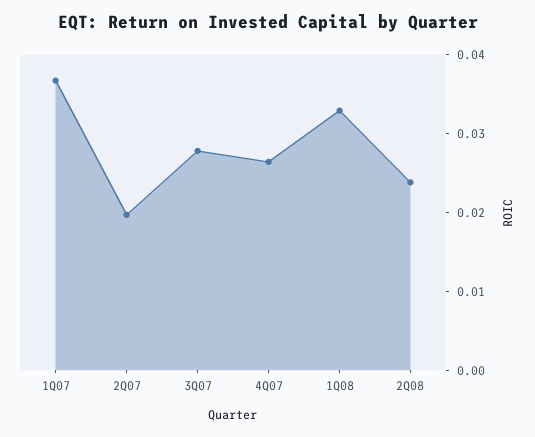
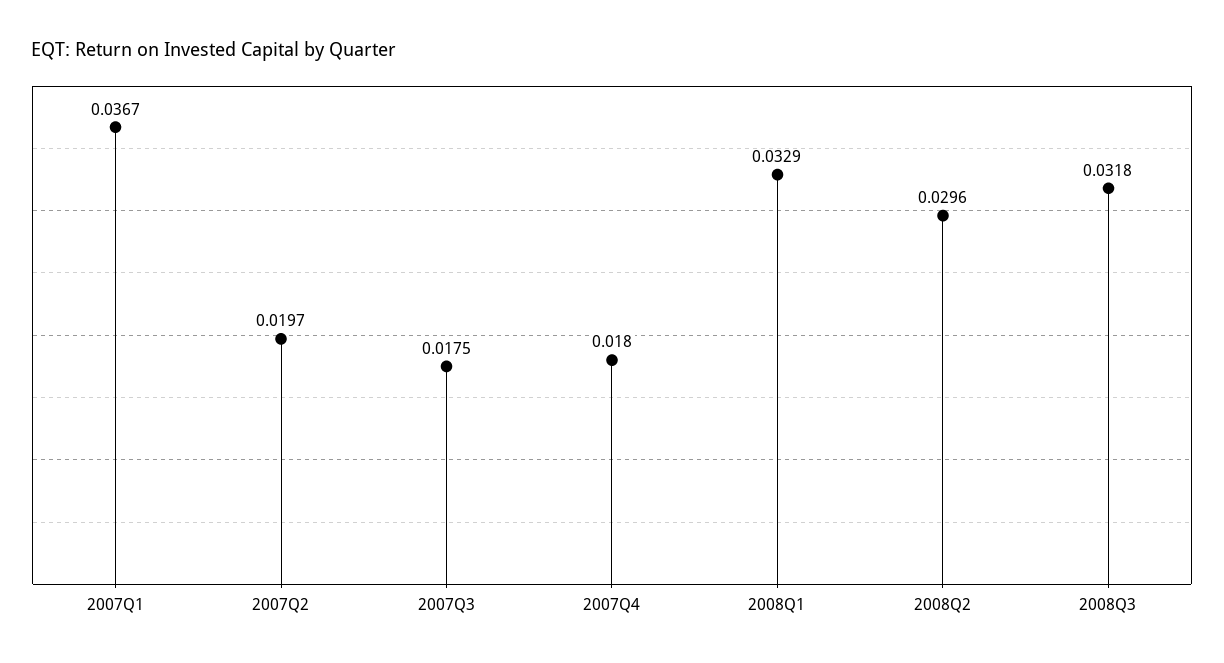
3Q07: 0.028 -> 0.0175
4Q07: 0.026 -> 0.018
2Q08: 0.024 -> 0.0296
2008Q3: none -> 0.0318

